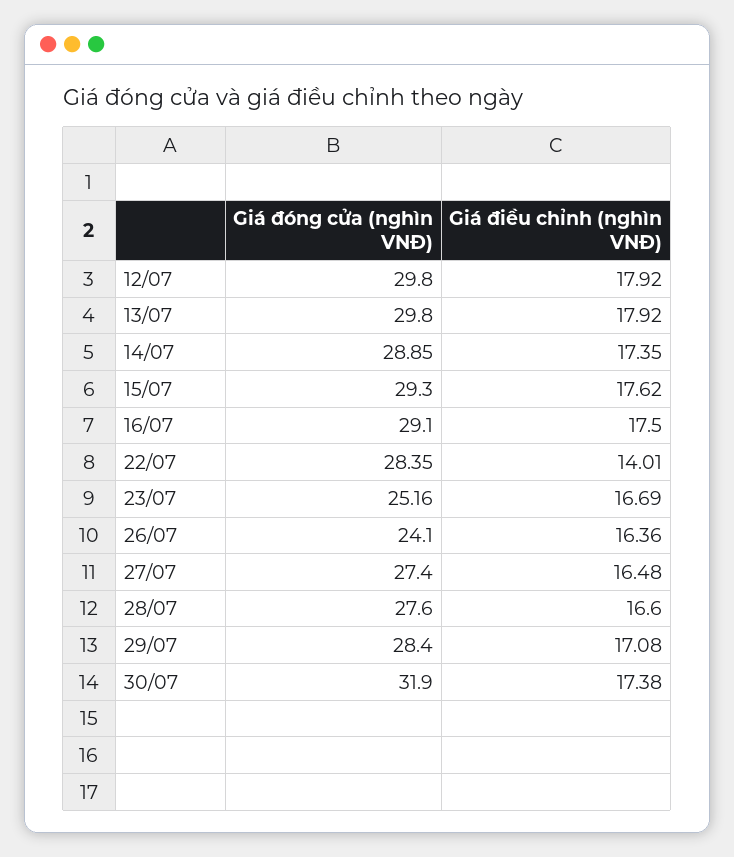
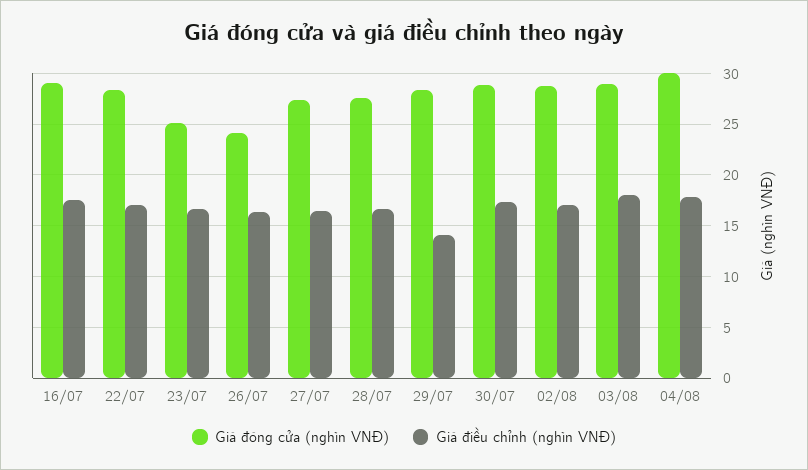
Giá đóng cửa (nghìn VNĐ), 12/07: 29.8 -> none
Giá điều chỉnh (nghìn VNĐ), 12/07: 17.92 -> none
Giá đóng cửa (nghìn VNĐ), 13/07: 29.8 -> none
Giá điều chỉnh (nghìn VNĐ), 13/07: 17.92 -> none
Giá đóng cửa (nghìn VNĐ), 14/07: 28.85 -> none
Giá điều chỉnh (nghìn VNĐ), 14/07: 17.35 -> none
Giá đóng cửa (nghìn VNĐ), 15/07: 29.3 -> none
Giá điều chỉnh (nghìn VNĐ), 15/07: 17.62 -> none
Giá điều chỉnh (nghìn VNĐ), 22/07: 14.01 -> 17
Giá điều chỉnh (nghìn VNĐ), 29/07: 17.08 -> 14
Giá đóng cửa (nghìn VNĐ), 30/07: 31.9 -> 29
Giá đóng cửa (nghìn VNĐ), 02/08: none -> 29
Giá điều chỉnh (nghìn VNĐ), 02/08: none -> 17
Giá đóng cửa (nghìn VNĐ), 03/08: none -> 29
Giá điều chỉnh (nghìn VNĐ), 03/08: none -> 18
Giá đóng cửa (nghìn VNĐ), 04/08: none -> 30
Giá điều chỉnh (nghìn VNĐ), 04/08: none -> 18

